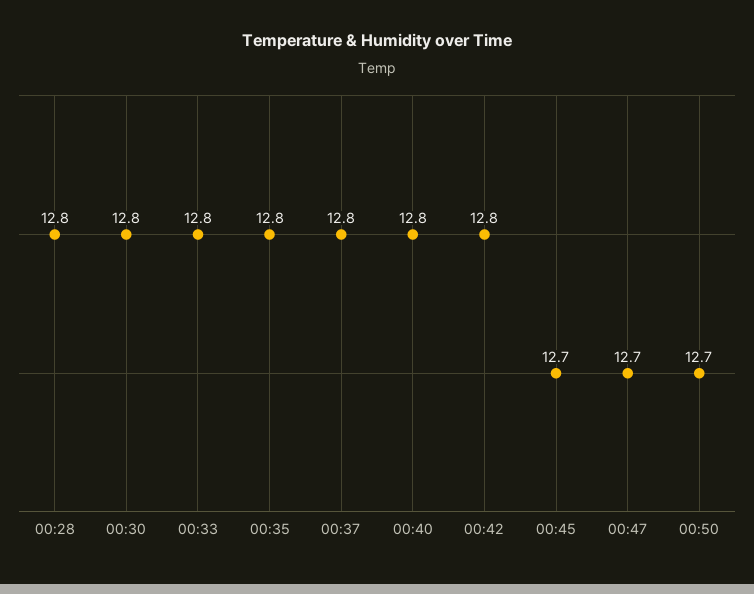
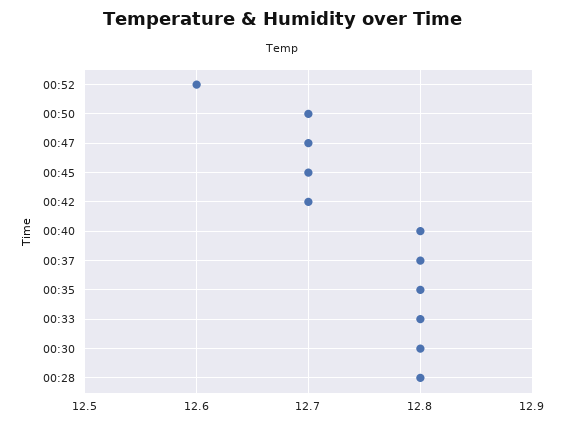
00:42: 12.8 -> 12.7
00:52: none -> 12.6

